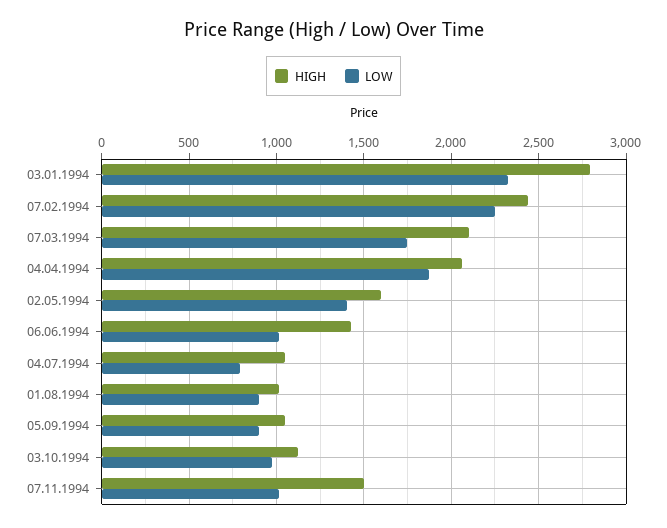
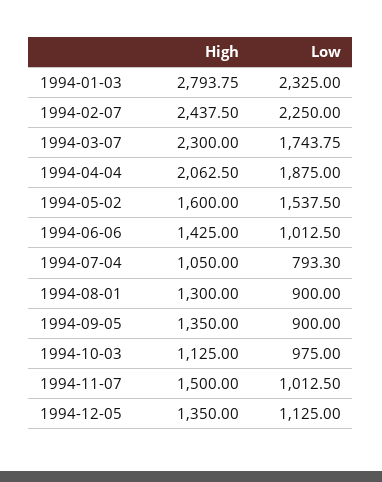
HIGH, 07.03.1994: 2100 -> 2300
LOW, 02.05.1994: 1400 -> 1537.5
HIGH, 01.08.1994: 1000 -> 1300
HIGH, 05.09.1994: 1050 -> 1350
HIGH, 1994-12-05: none -> 1350
LOW, 1994-12-05: none -> 1125

